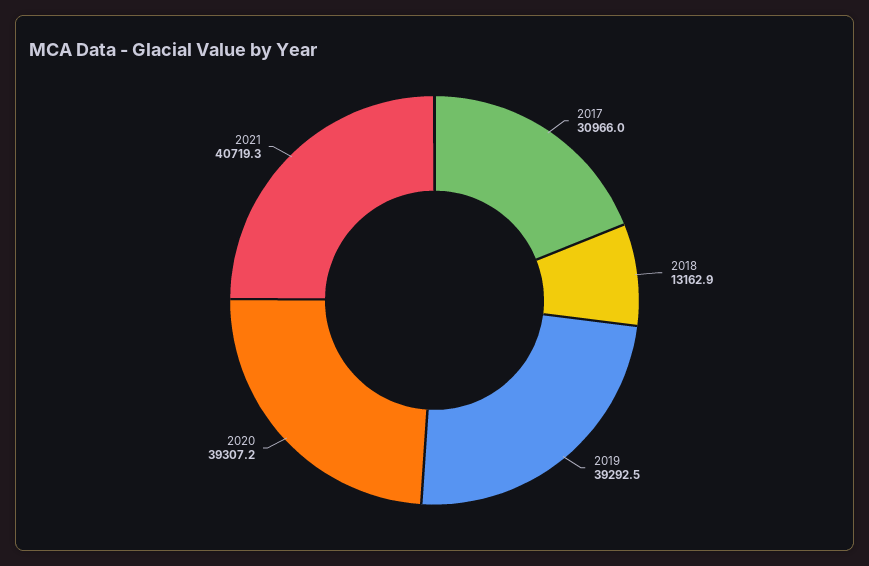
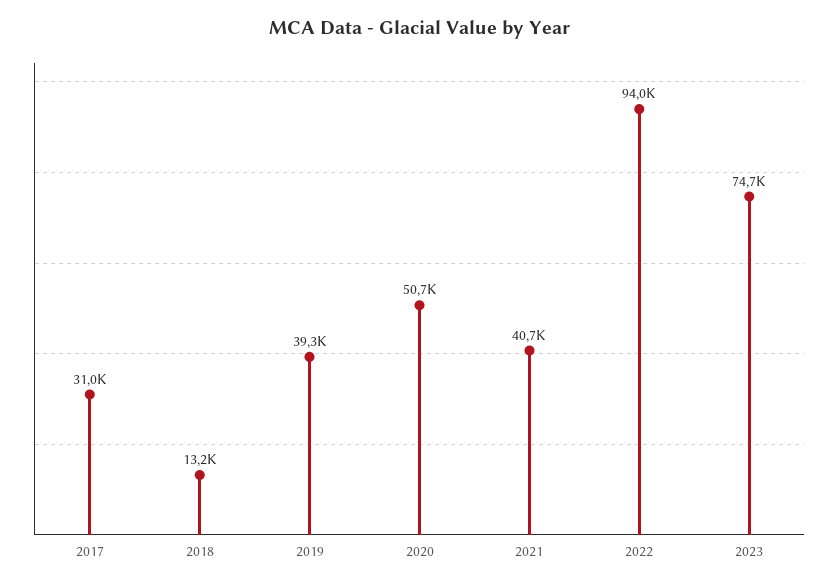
2020: 39307.2 -> 50700
2022: none -> 94000
2023: none -> 74700

